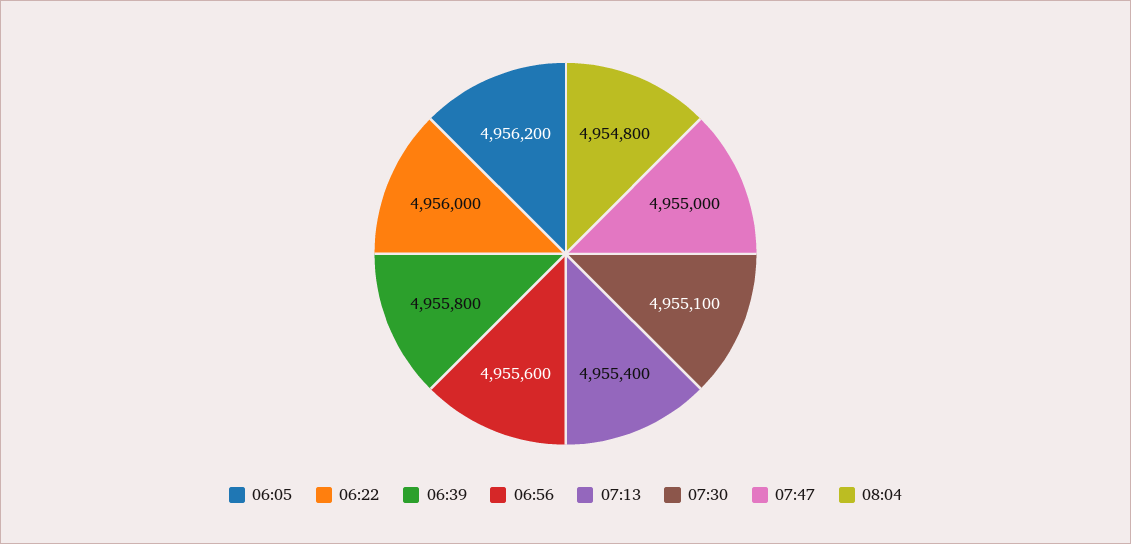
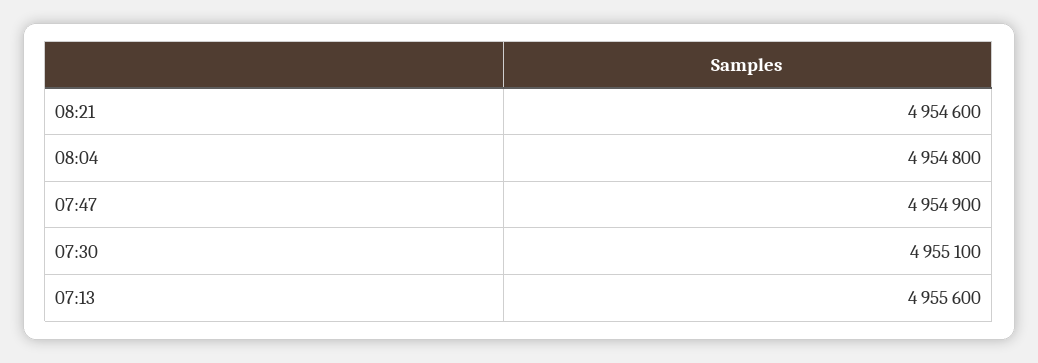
06:05: 4956200 -> none
06:22: 4956000 -> none
06:39: 4955800 -> none
06:56: 4955600 -> none
07:13: 4955400 -> 4955600
07:47: 4955000 -> 4954900
08:21: none -> 4954600

